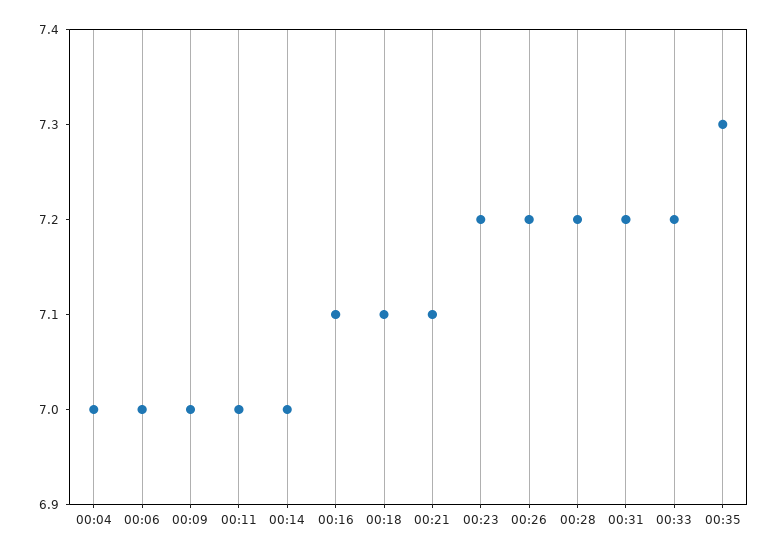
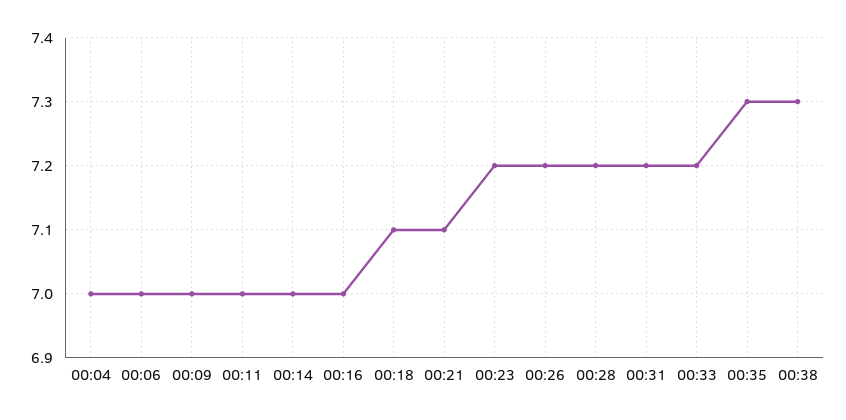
00:16: 7.1 -> 7
00:38: none -> 7.3

